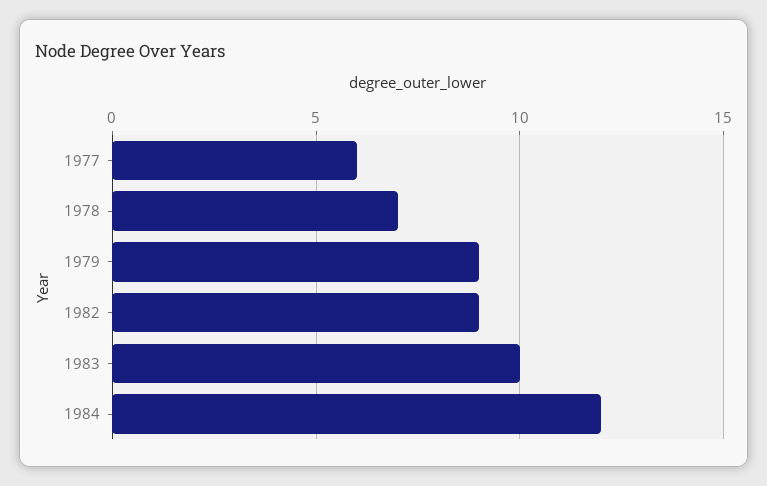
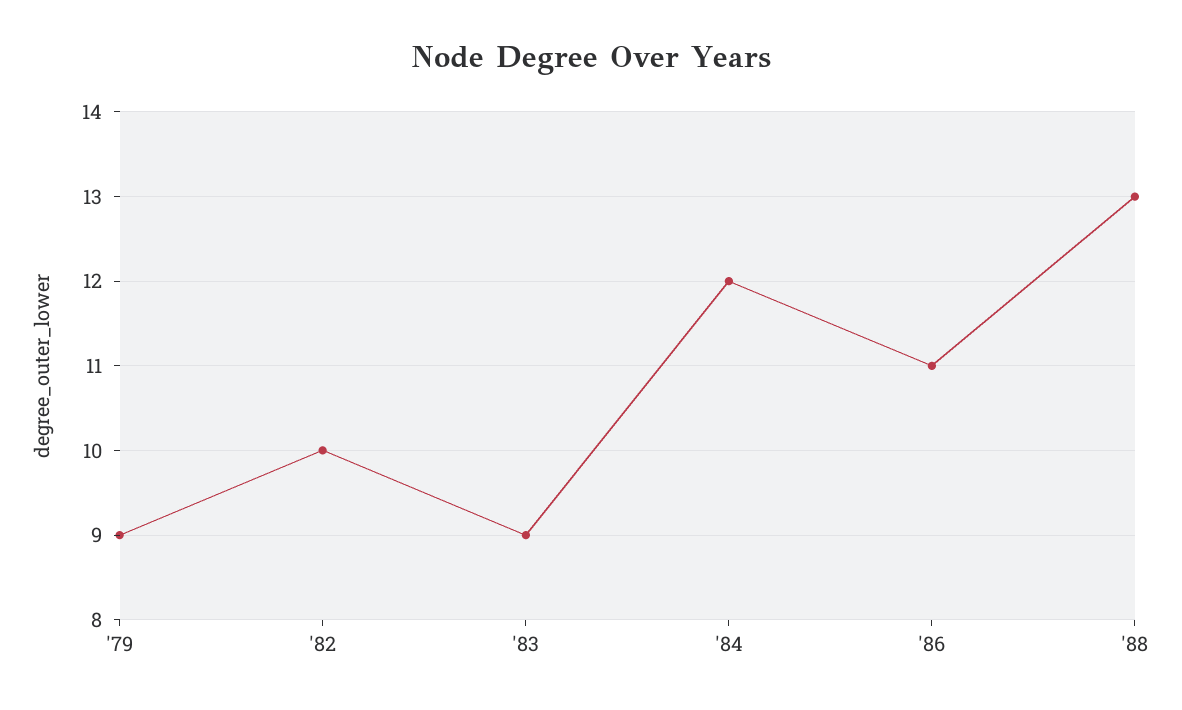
1977: 6 -> none
1978: 7 -> none
1982: 9 -> 10
1983: 10 -> 9
'86: none -> 11
'88: none -> 13

